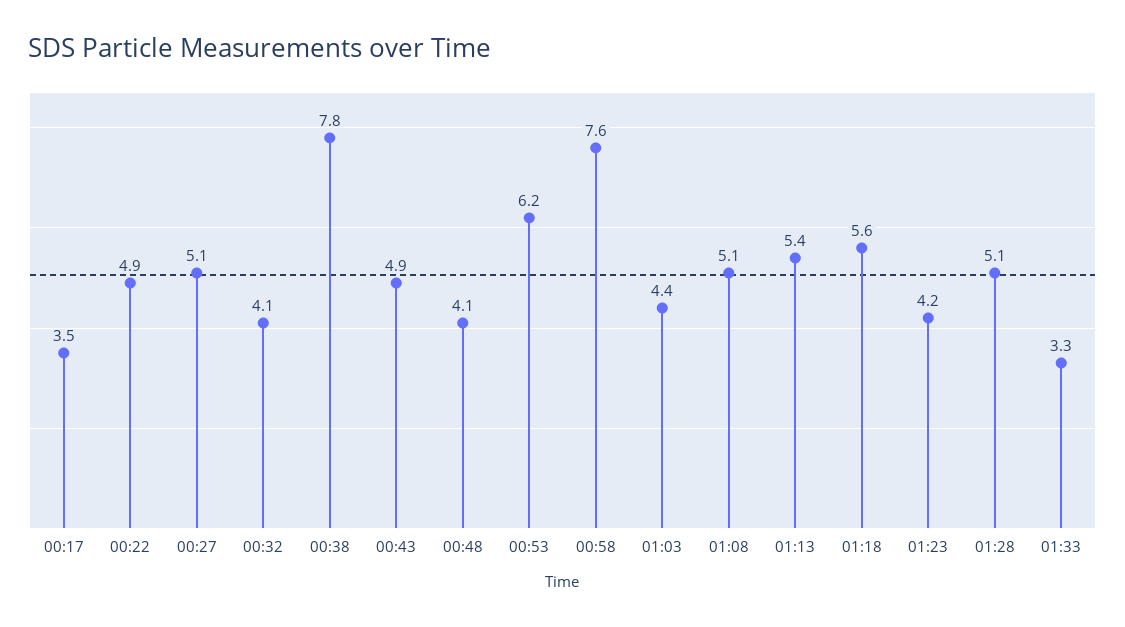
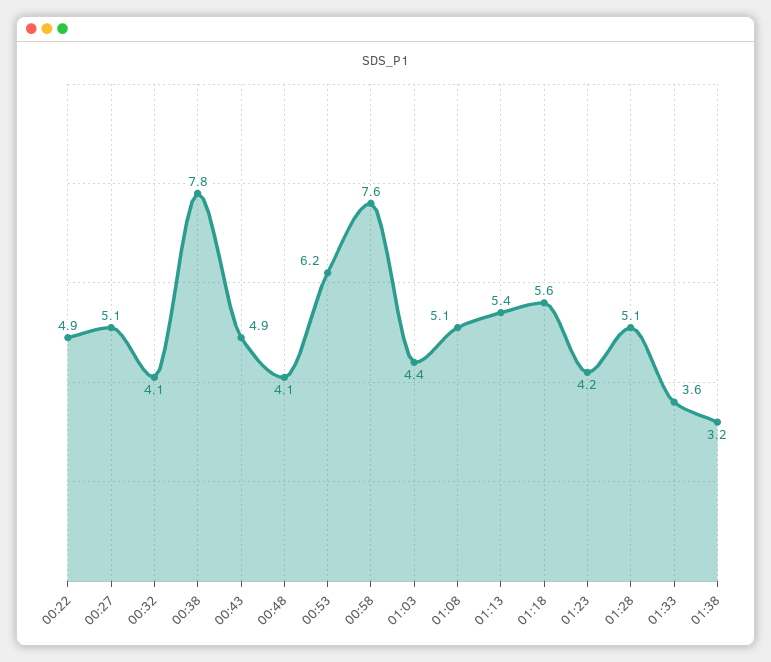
00:17: 3.5 -> none
01:33: 3.3 -> 3.6
01:38: none -> 3.2

